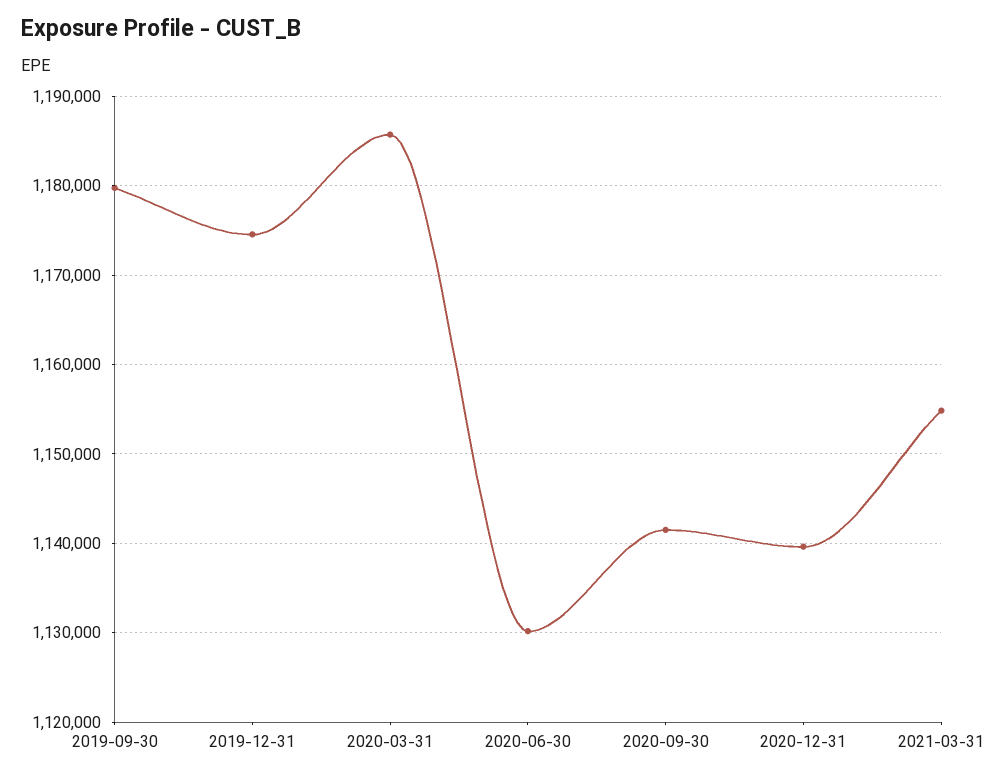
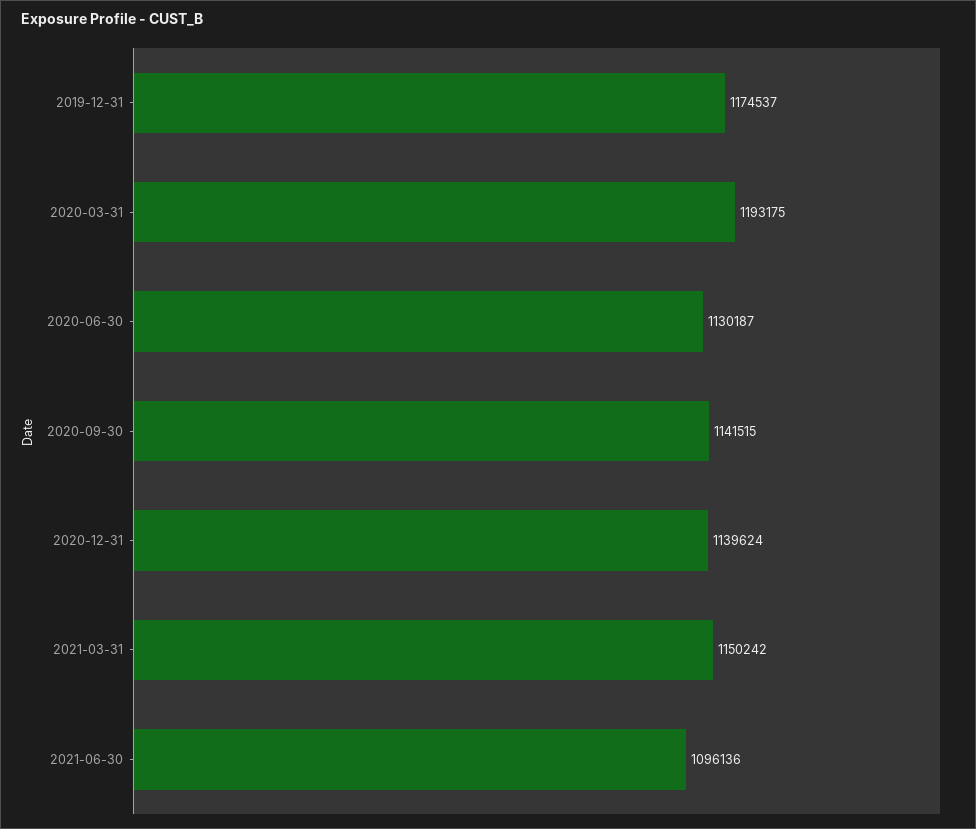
2019-09-30: 1180000 -> none
2020-03-31: 1186000 -> 1193175
2021-03-31: 1155000 -> 1150242
2021-06-30: none -> 1096136

